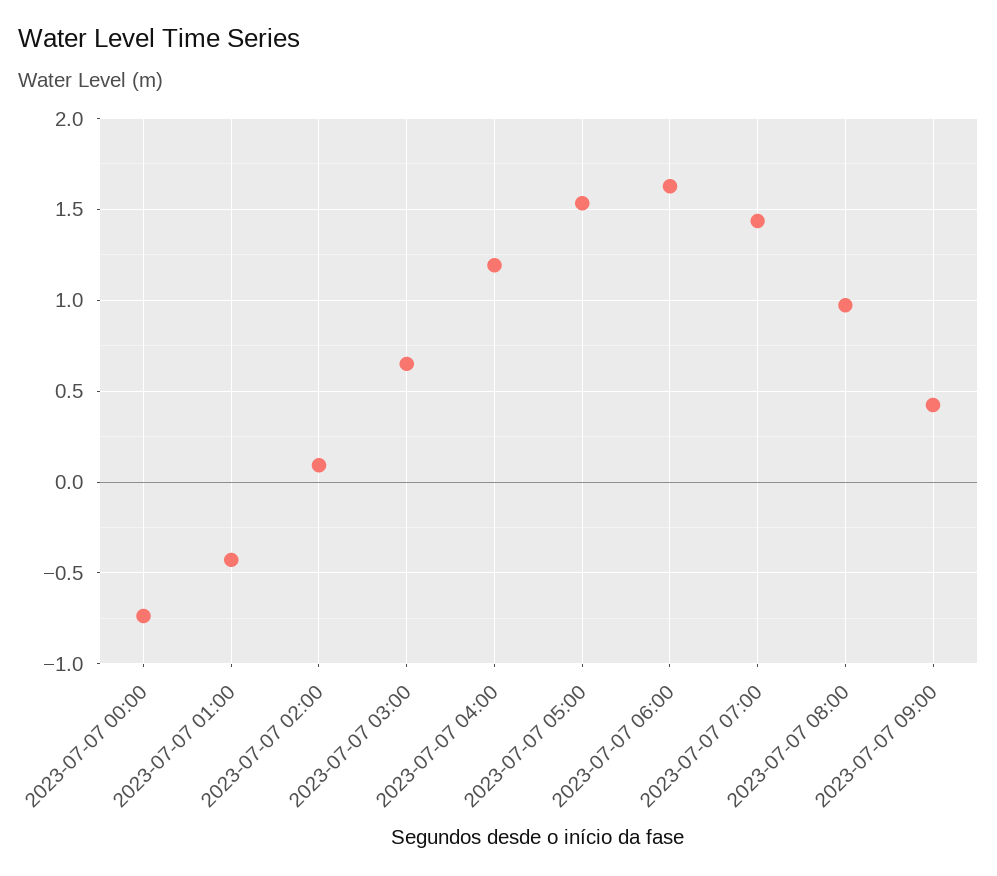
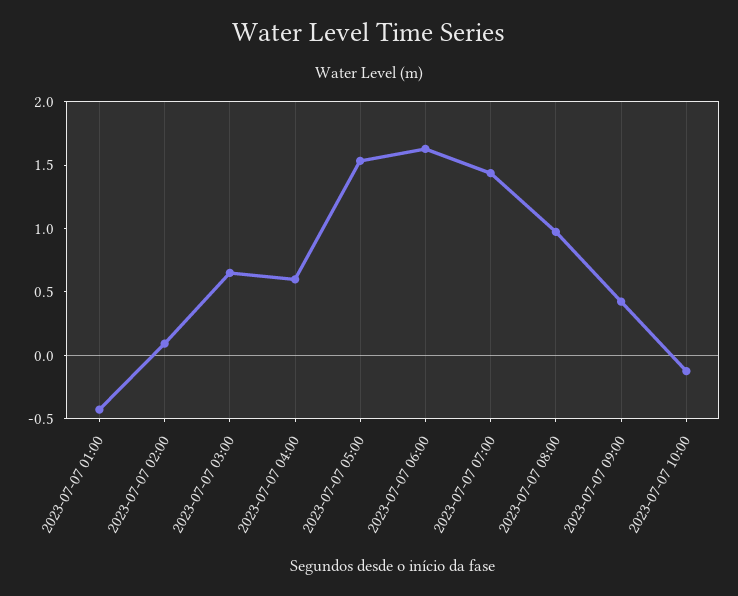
2023-07-07 00:00: -0.75 -> none
2023-07-07 04:00: 1.2 -> 0.6
2023-07-07 10:00: none -> -0.1

